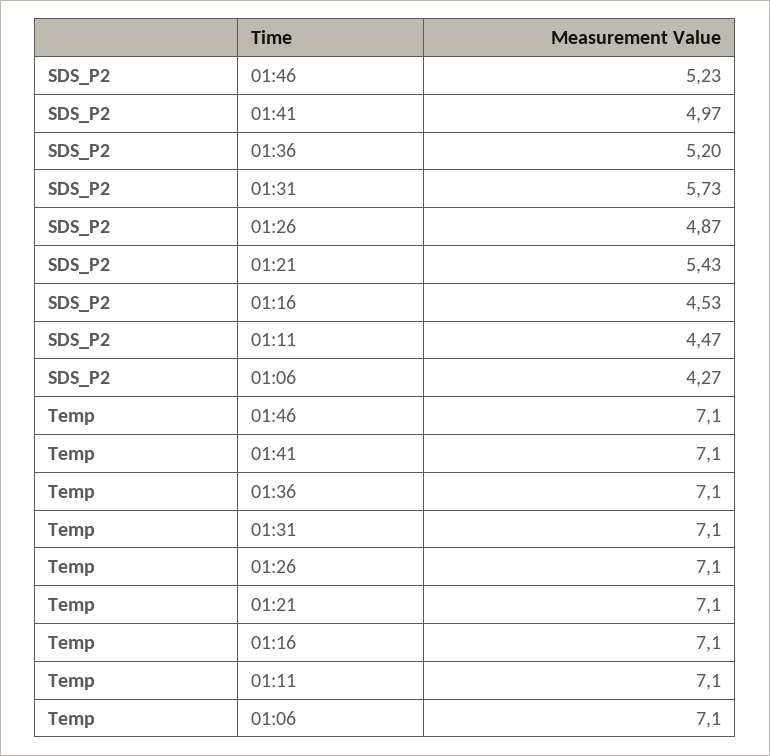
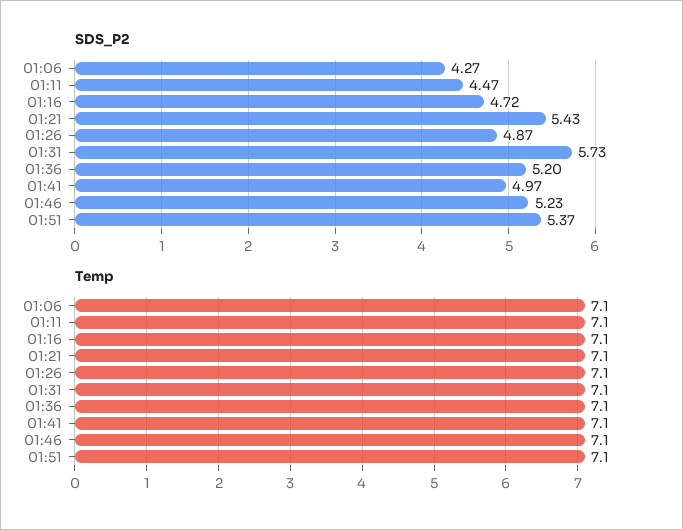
SDS_P2, 01:16: 4.53 -> 4.72
SDS_P2, 01:51: none -> 5.37
Temp, 01:51: none -> 7.1

